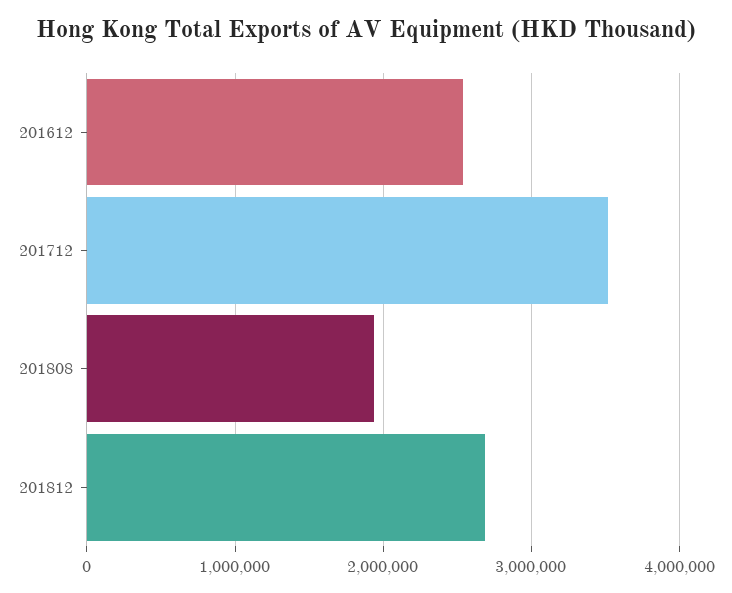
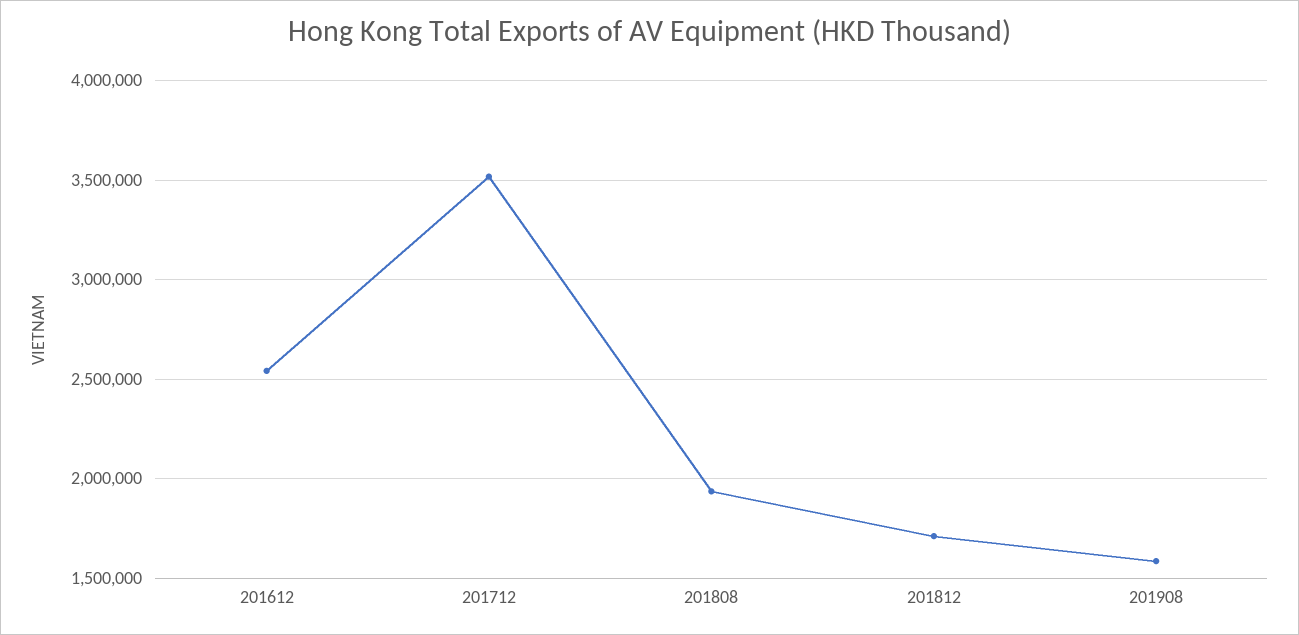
201812: 2700000 -> 1700000
201908: none -> 1600000

